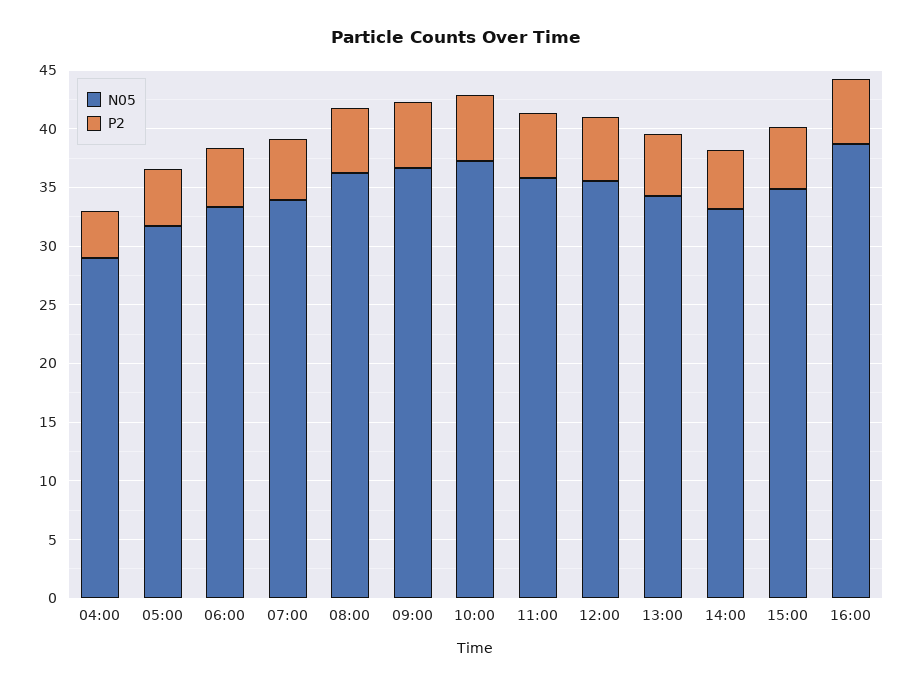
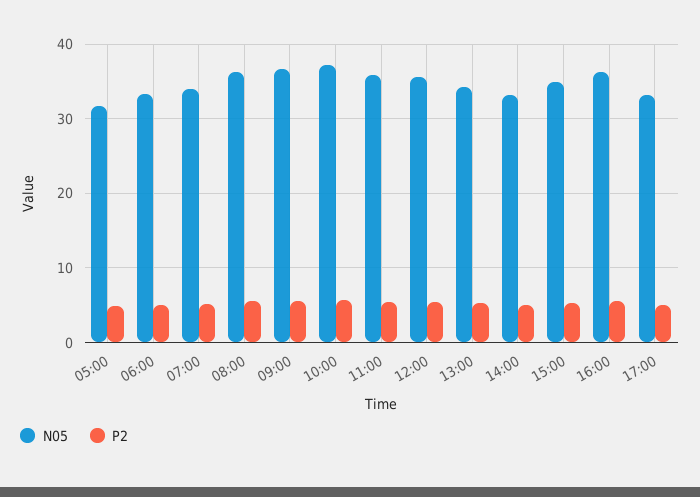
N05, 04:00: 29 -> none
P2, 04:00: 4 -> none
N05, 16:00: 39 -> 36
N05, 17:00: none -> 33
P2, 17:00: none -> 5

